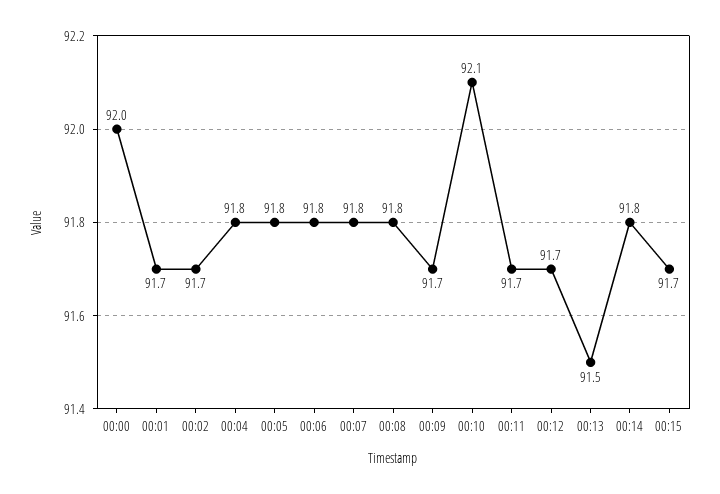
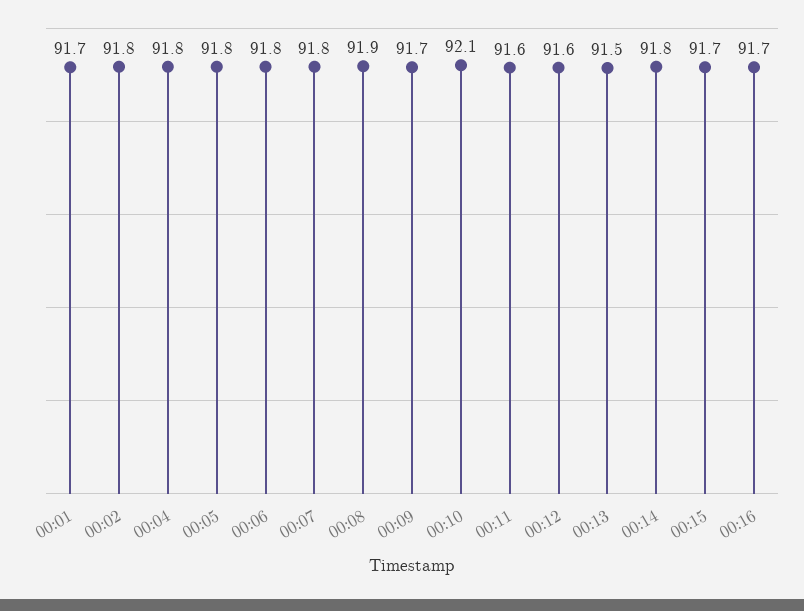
00:00: 92 -> none
00:02: 91.7 -> 91.8
00:08: 91.8 -> 91.9
00:11: 91.7 -> 91.6
00:12: 91.7 -> 91.6
00:16: none -> 91.7

